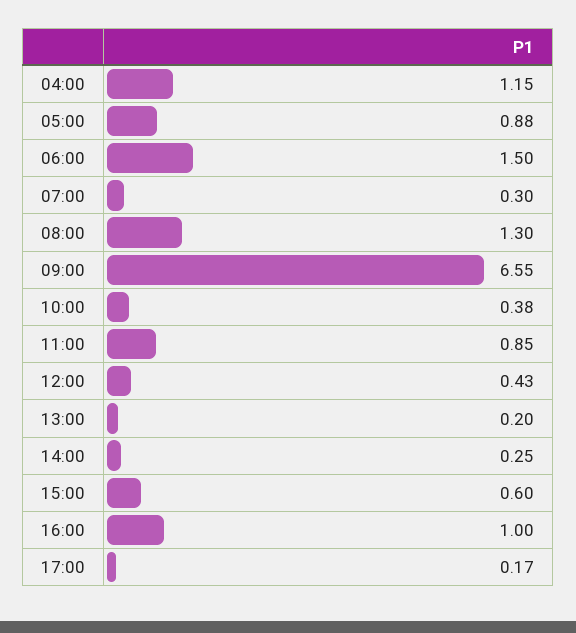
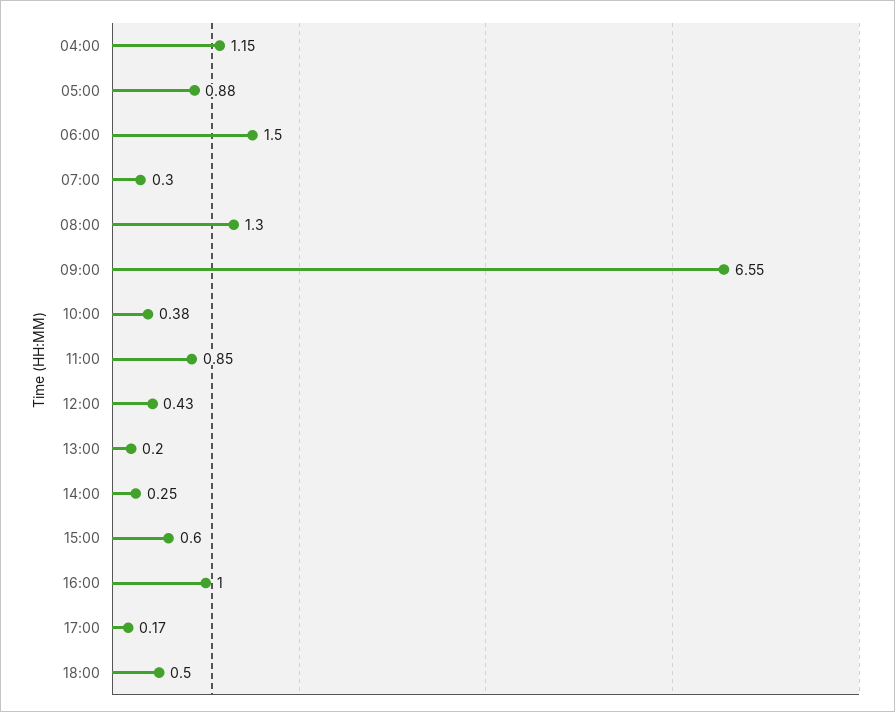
18:00: none -> 0.5

